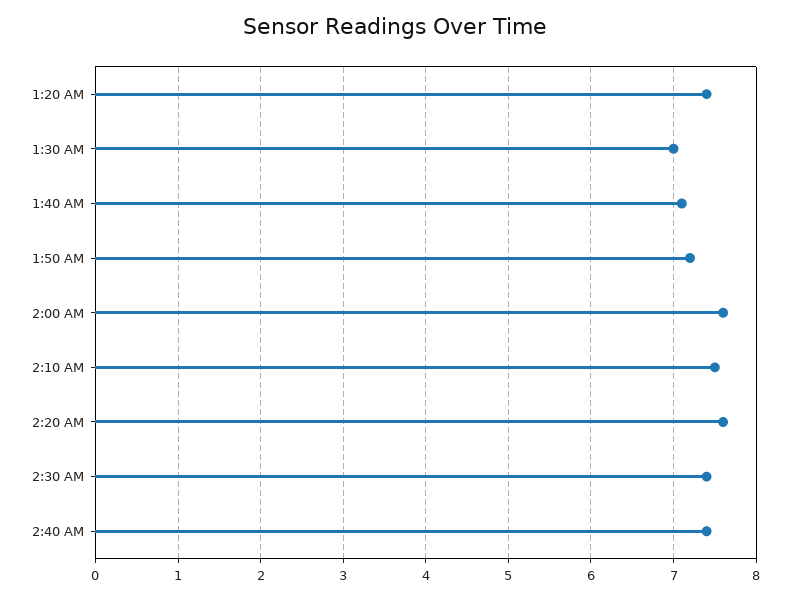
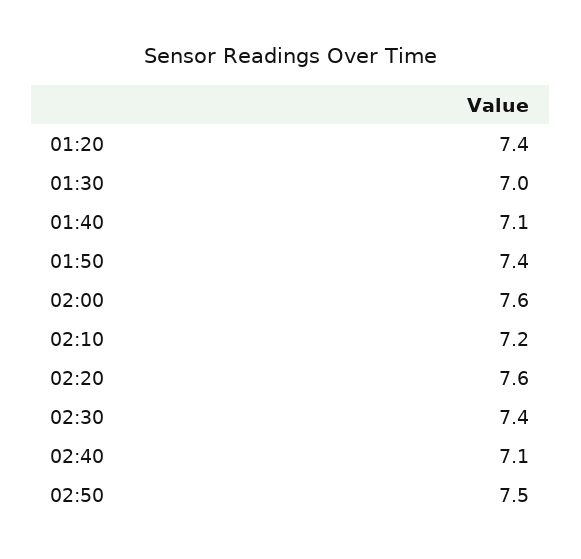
1:50 AM: 7.2 -> 7.4
2:10 AM: 7.5 -> 7.2
2:40 AM: 7.4 -> 7.1
02:50: none -> 7.5

